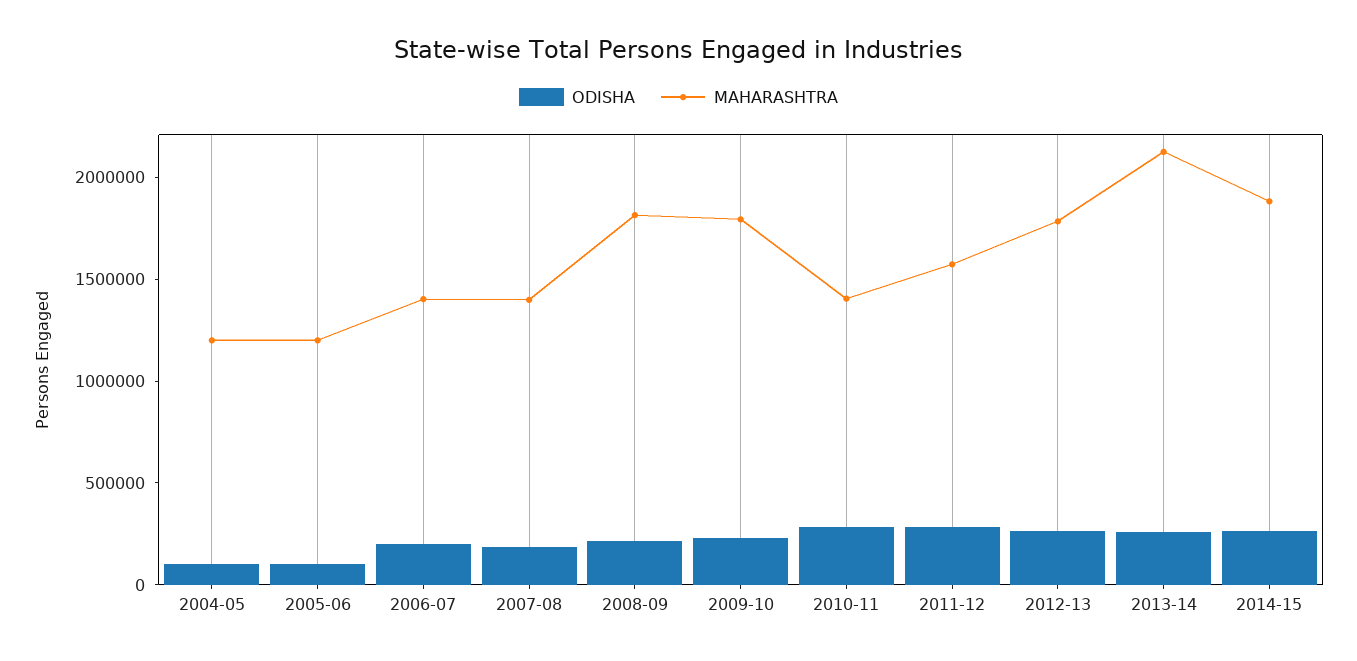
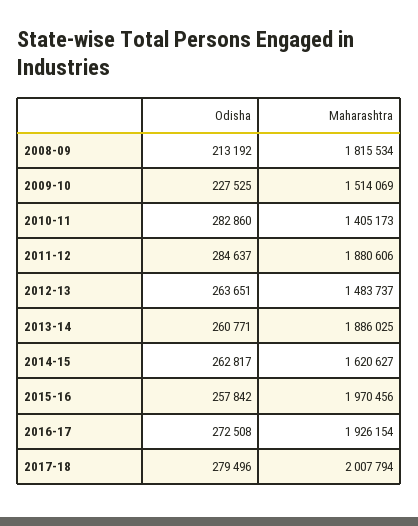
ODISHA, 2004-05: 100000 -> none
MAHARASHTRA, 2004-05: 1200000 -> none
ODISHA, 2005-06: 100000 -> none
MAHARASHTRA, 2005-06: 1200000 -> none
ODISHA, 2006-07: 200000 -> none
MAHARASHTRA, 2006-07: 1400000 -> none
ODISHA, 2007-08: 200000 -> none
MAHARASHTRA, 2007-08: 1400000 -> none
MAHARASHTRA, 2009-10: 1800000 -> 1514069
MAHARASHTRA, 2011-12: 1600000 -> 1880606
MAHARASHTRA, 2012-13: 1800000 -> 1483737
MAHARASHTRA, 2013-14: 2100000 -> 1886025
MAHARASHTRA, 2014-15: 1900000 -> 1620627
ODISHA, 2015-16: none -> 257842
MAHARASHTRA, 2015-16: none -> 1970456
ODISHA, 2016-17: none -> 272508
MAHARASHTRA, 2016-17: none -> 1926154
ODISHA, 2017-18: none -> 279496
MAHARASHTRA, 2017-18: none -> 2007794

